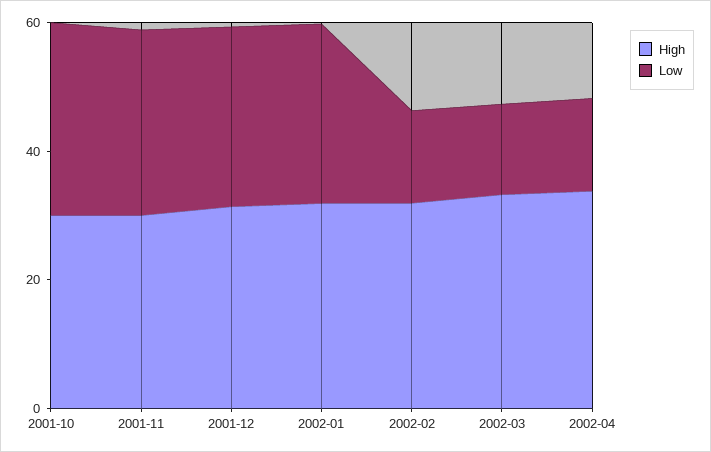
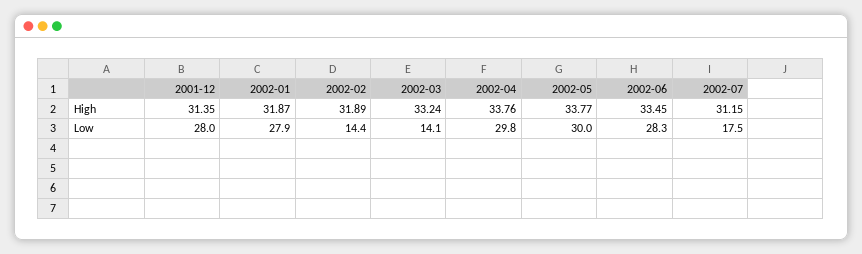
High, 2001-10: 30 -> none
Low, 2001-10: 30 -> none
High, 2001-11: 30 -> none
Low, 2001-11: 30 -> none
Low, 2002-04: 15 -> 29.8
High, 2002-05: none -> 33.77
High, 2002-06: none -> 33.45
High, 2002-07: none -> 31.15
Low, 2002-05: none -> 30
Low, 2002-06: none -> 28.3
Low, 2002-07: none -> 17.5

